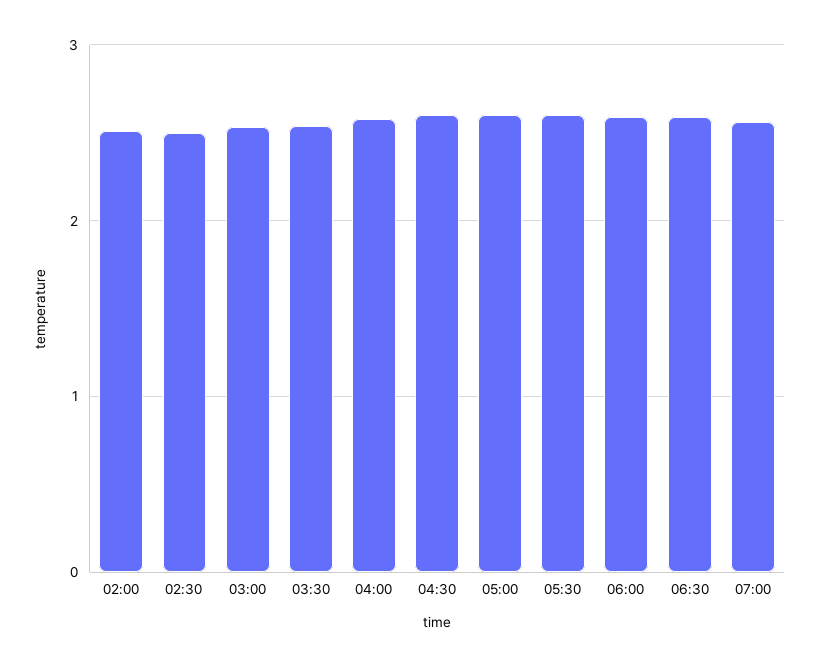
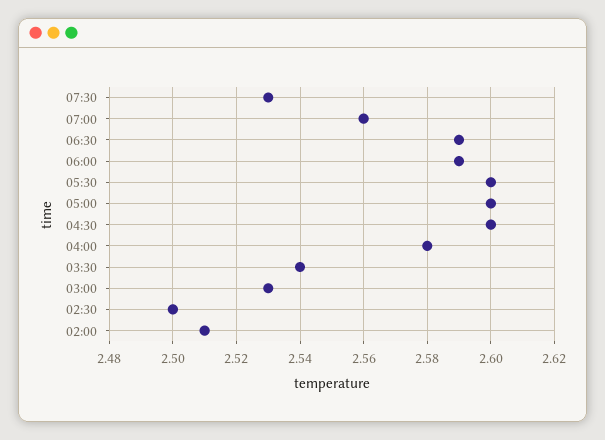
07:30: none -> 2.53

